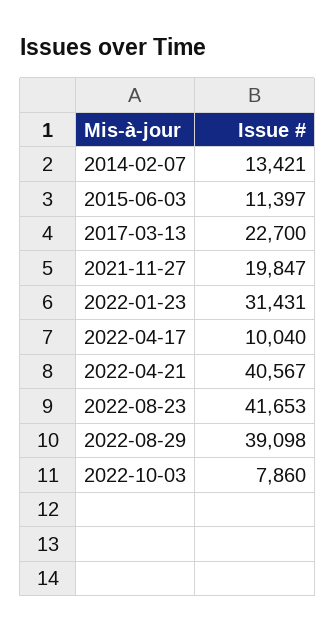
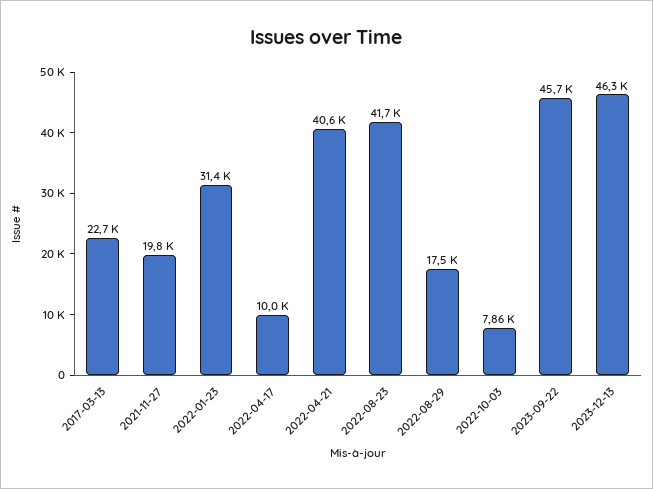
2014-02-07: 13421 -> none
2015-06-03: 11397 -> none
2022-08-29: 39098 -> 17500
2023-09-22: none -> 45700
2023-12-13: none -> 46300

